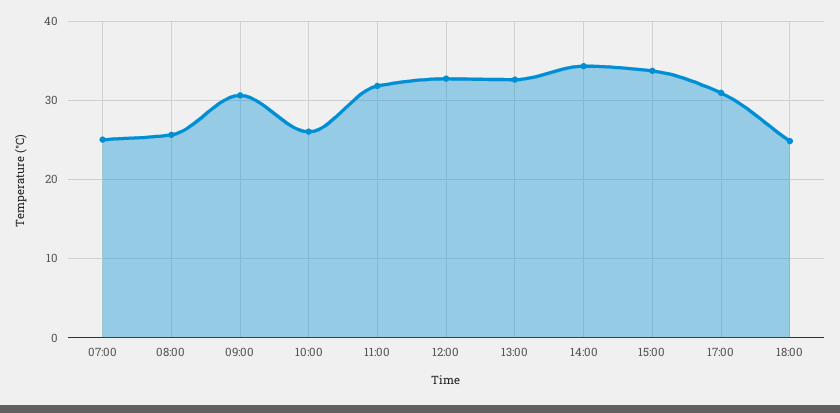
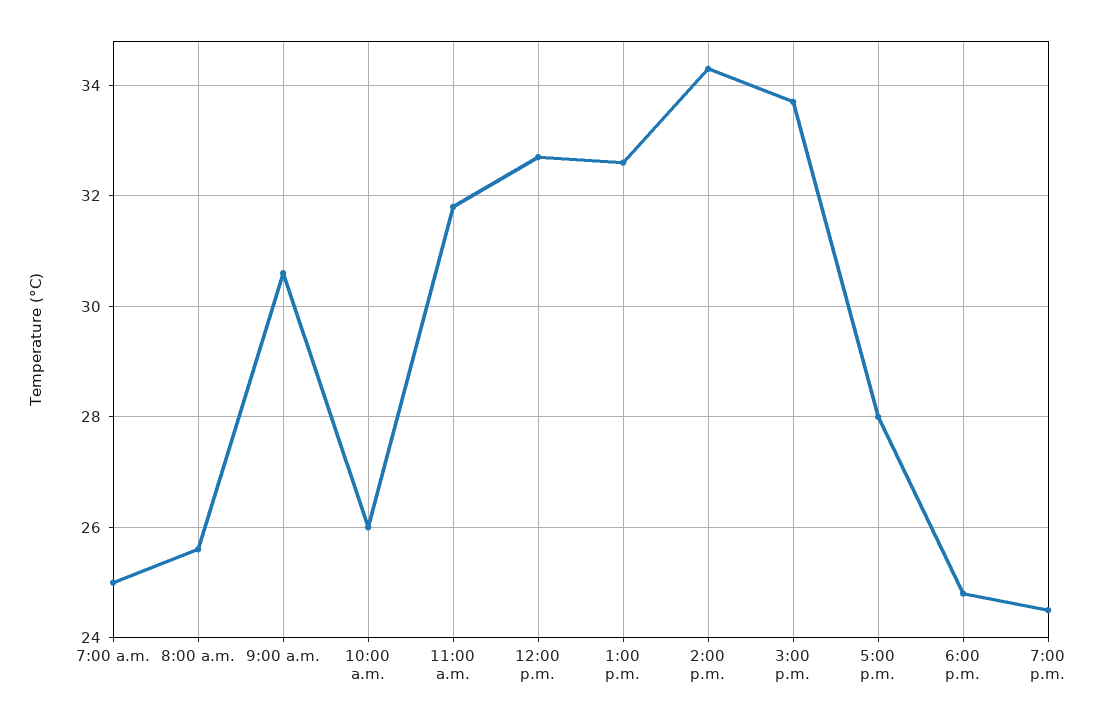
17:00: 31 -> 28
7:00 p.m.: none -> 24.5

